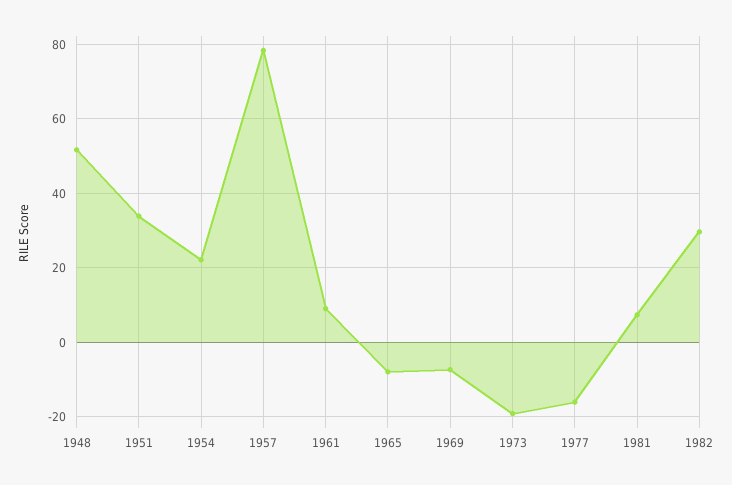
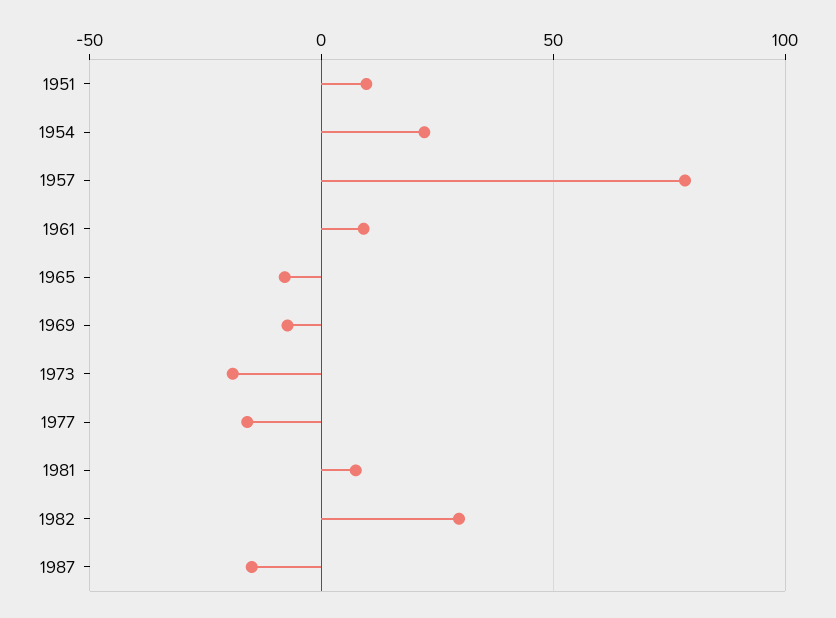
1948: 52 -> none
1951: 34 -> 10
1987: none -> -15

